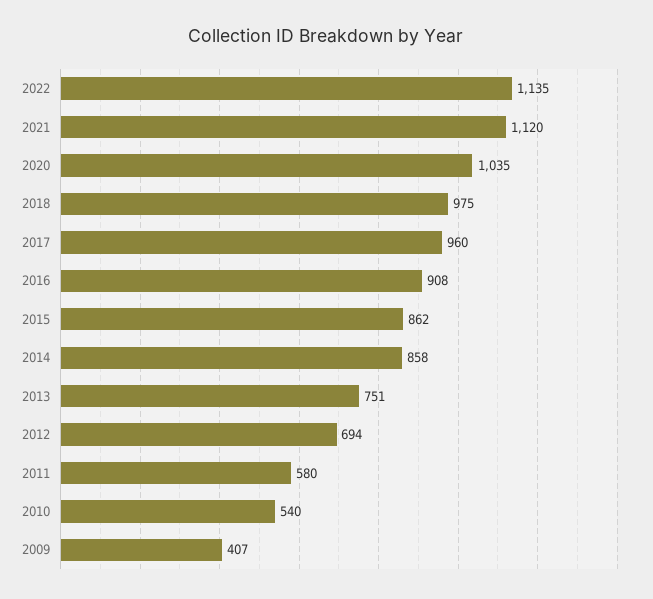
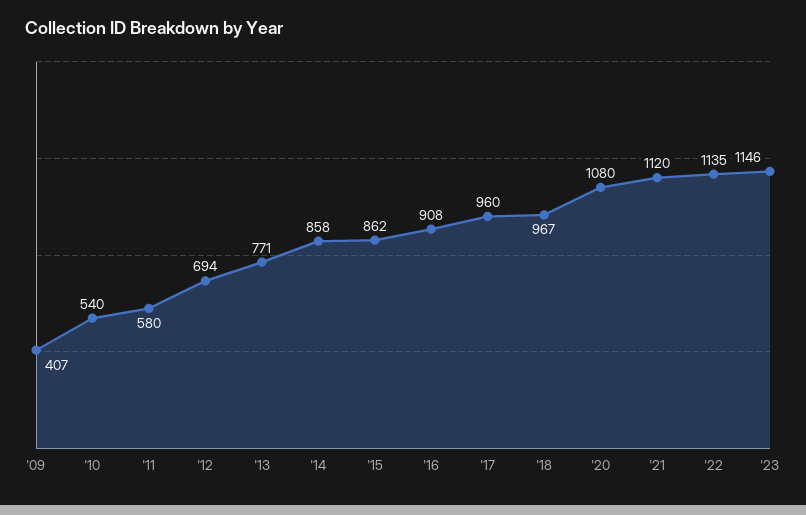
2020: 1035 -> 1080
2018: 975 -> 967
2013: 751 -> 771
'23: none -> 1146

